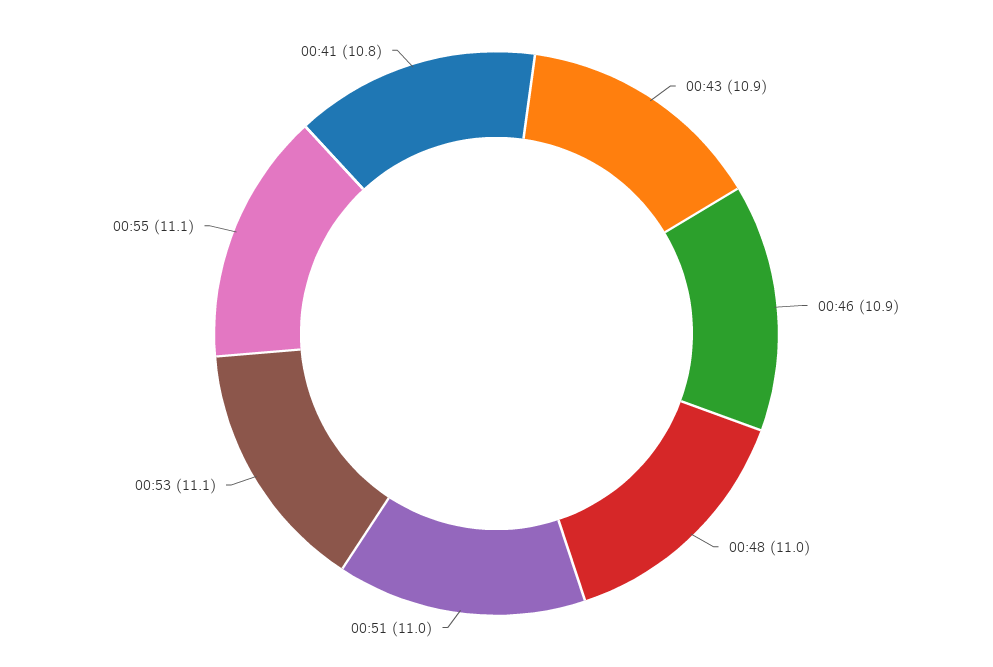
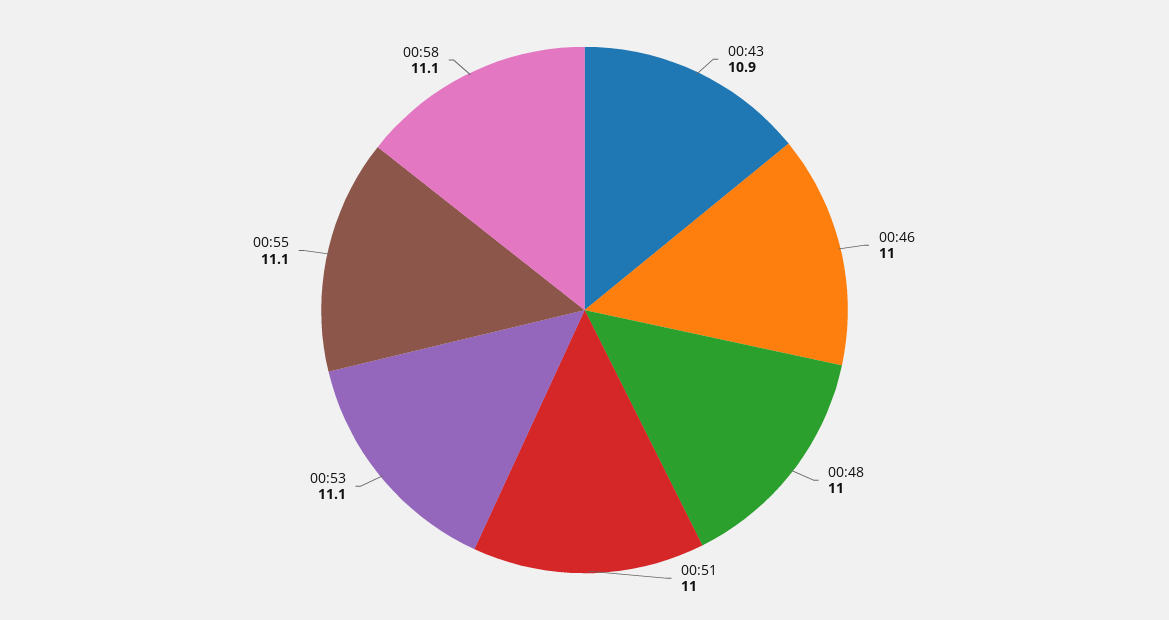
00:46: 10.9 -> 11
00:41: 10.8 -> none
00:58: none -> 11.1

